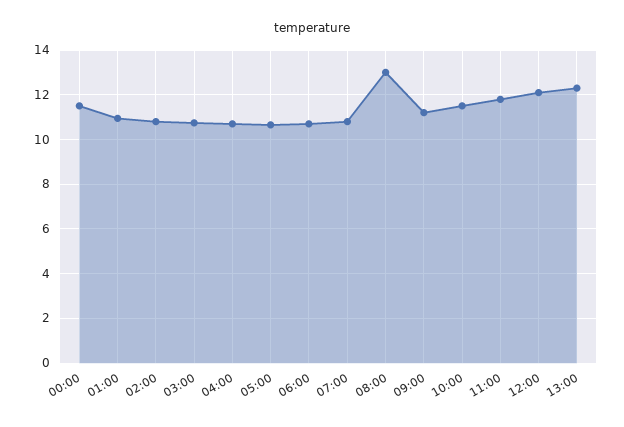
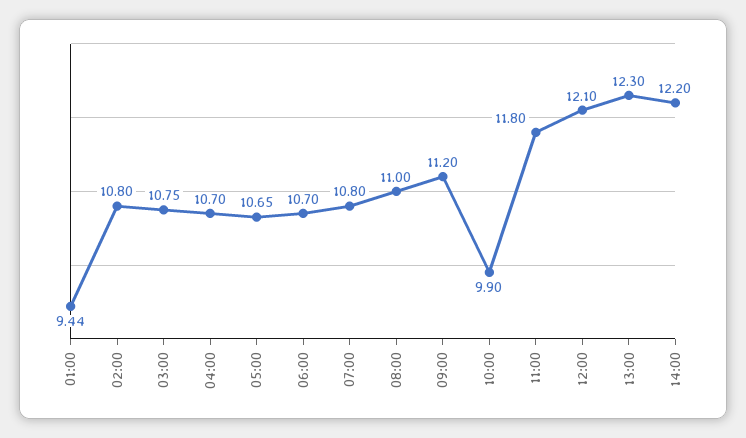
00:00: 11.5 -> none
01:00: 11 -> 9.44
08:00: 13 -> 11
10:00: 11.5 -> 9.9
14:00: none -> 12.2

